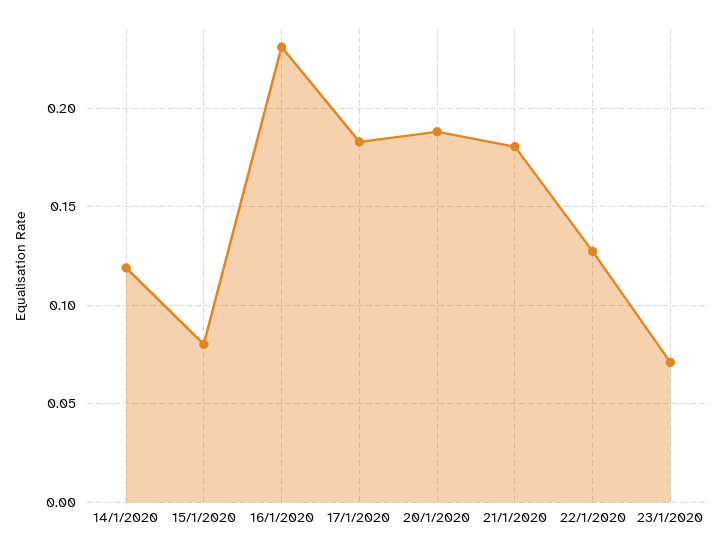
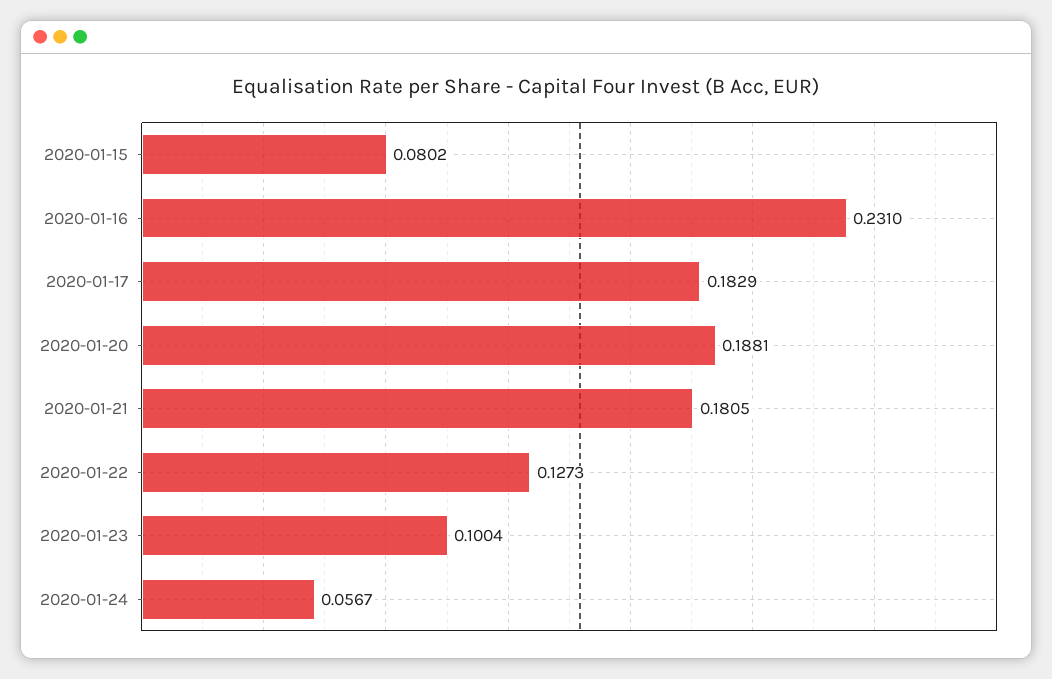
14/1/2020: 0.12 -> none
23/1/2020: 0.07 -> 0.1004
2020-01-24: none -> 0.0567

